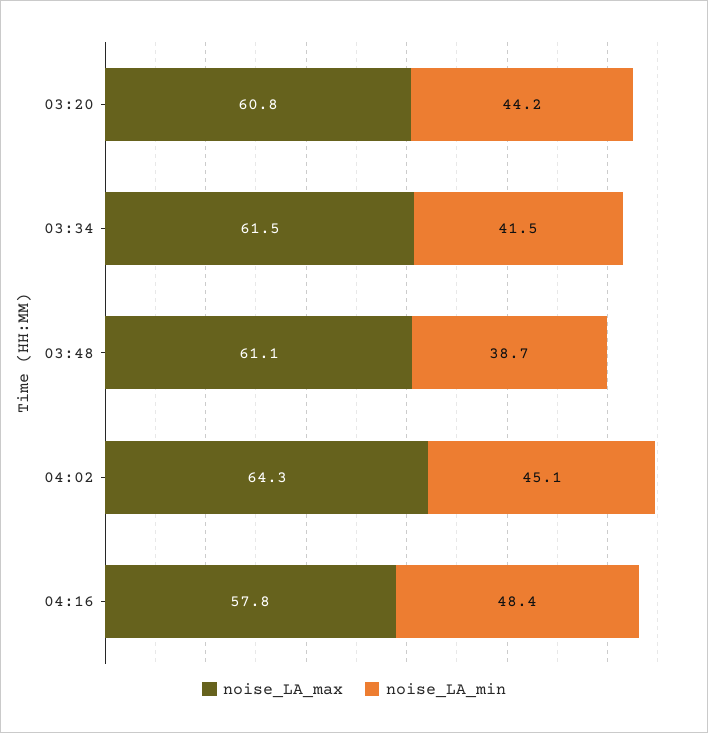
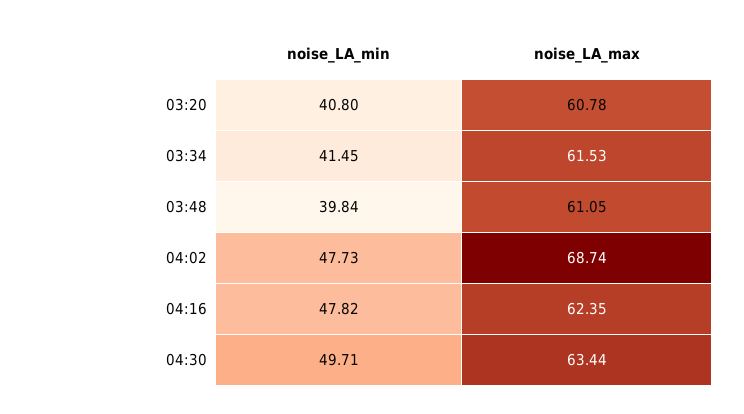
noise_LA_min, 03:20: 44.2 -> 40.8
noise_LA_min, 03:48: 38.7 -> 39.84
noise_LA_max, 04:02: 64.3 -> 68.74
noise_LA_min, 04:02: 45.1 -> 47.73
noise_LA_max, 04:16: 57.8 -> 62.35
noise_LA_min, 04:16: 48.4 -> 47.82
noise_LA_min, 04:30: none -> 49.71
noise_LA_max, 04:30: none -> 63.44

